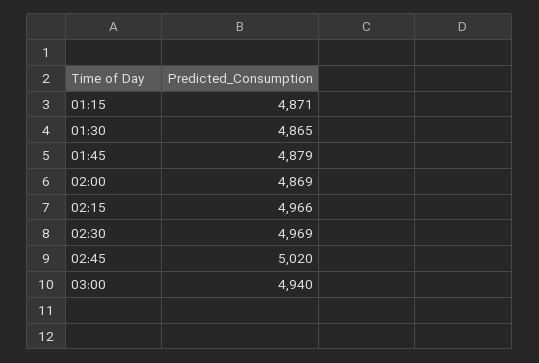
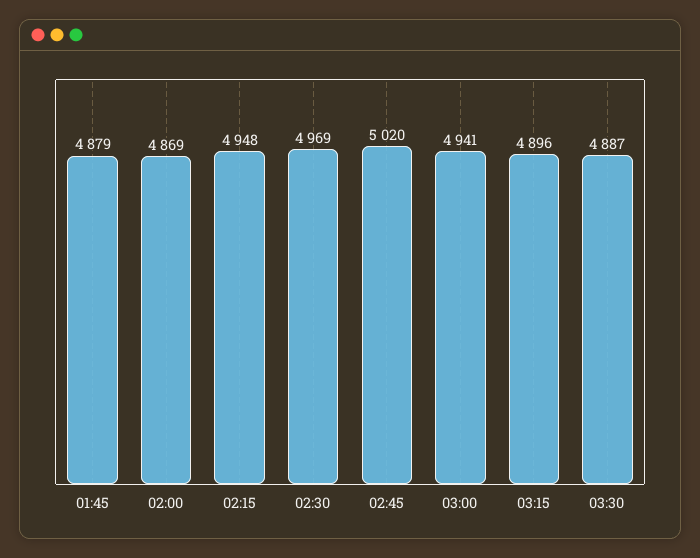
01:15: 4871 -> none
01:30: 4865 -> none
02:15: 4966 -> 4948
03:00: 4940 -> 4941
03:15: none -> 4896
03:30: none -> 4887

